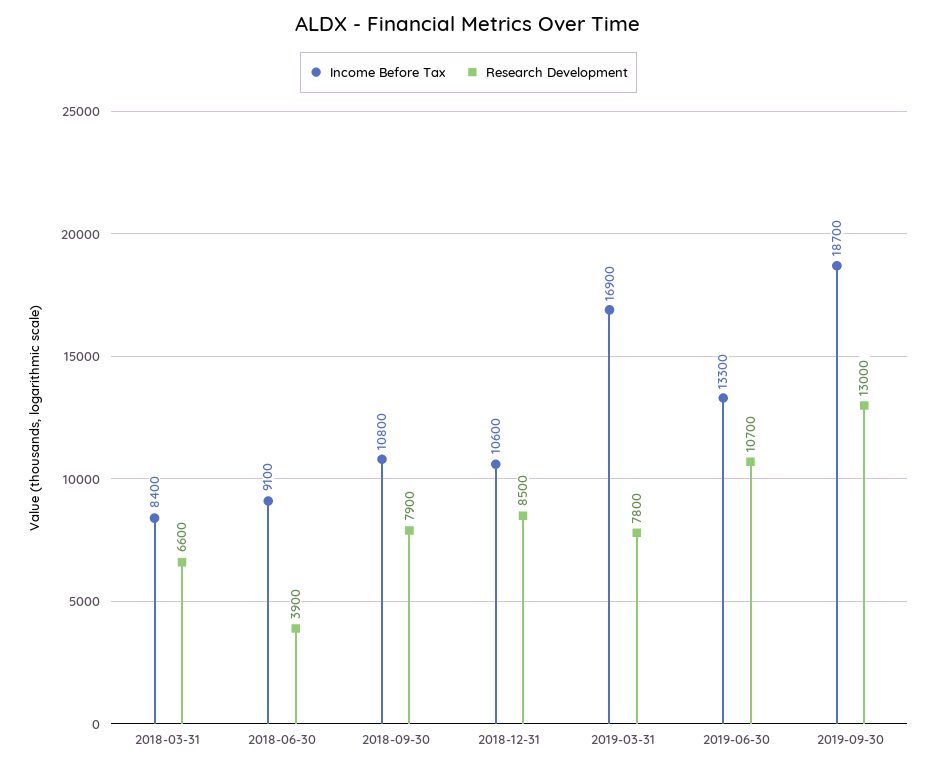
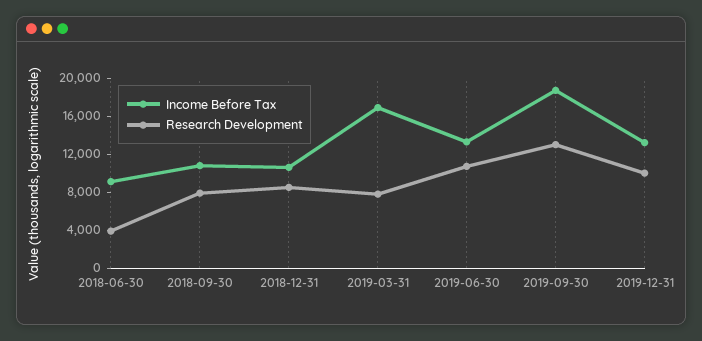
Income Before Tax, 2018-03-31: 8400 -> none
Research Development, 2018-03-31: 6600 -> none
Income Before Tax, 2019-12-31: none -> 13000
Research Development, 2019-12-31: none -> 10000

